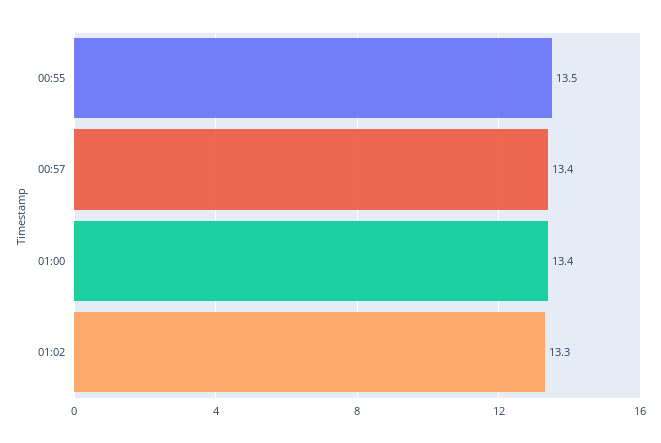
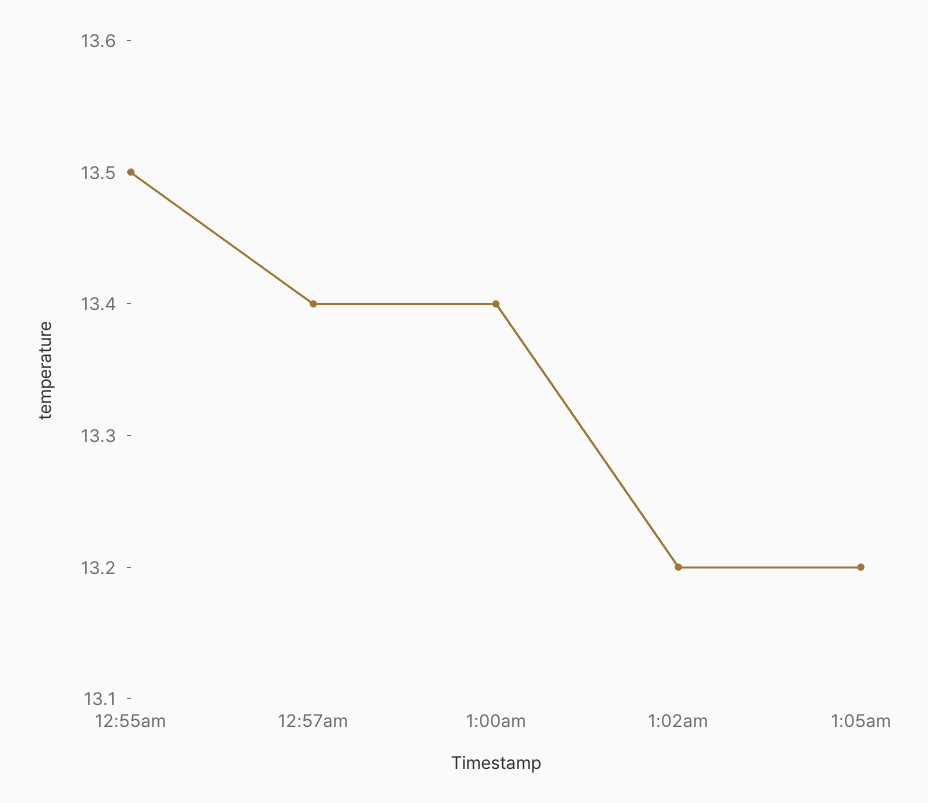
01:02: 13.3 -> 13.2
1:05am: none -> 13.2

